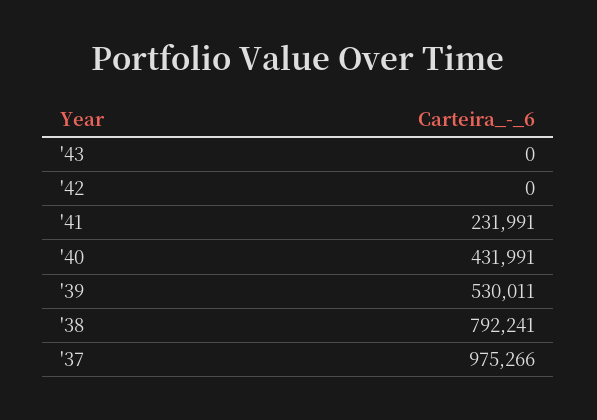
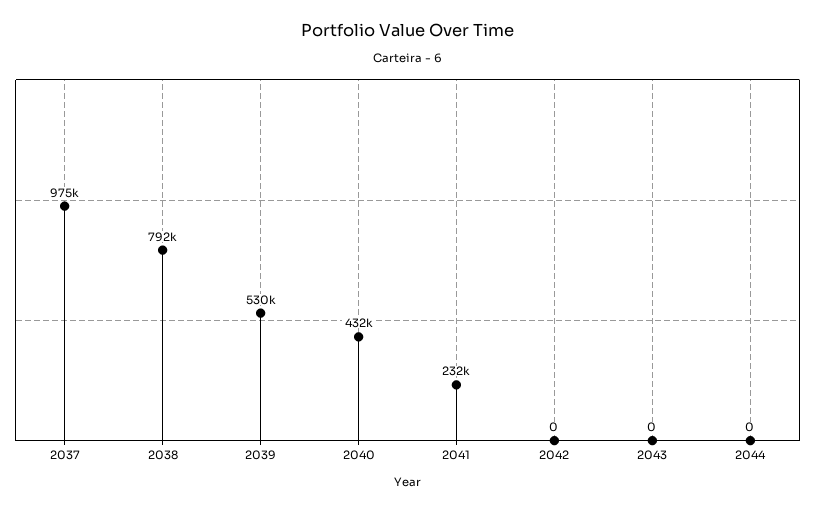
2044: none -> 0

